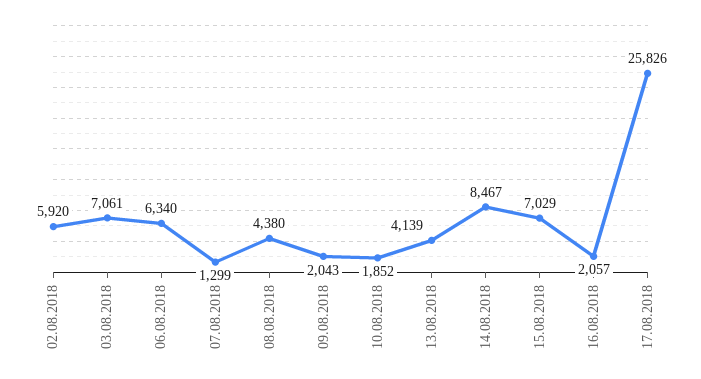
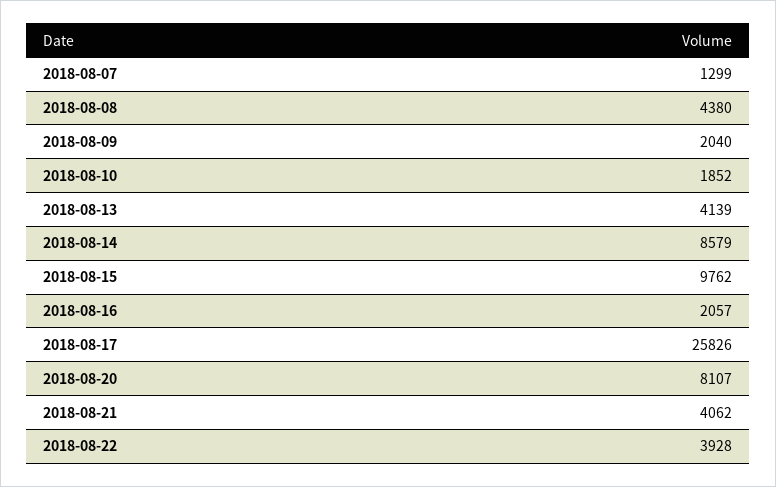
02.08.2018: 5920 -> none
03.08.2018: 7061 -> none
06.08.2018: 6340 -> none
09.08.2018: 2043 -> 2040
14.08.2018: 8467 -> 8579
15.08.2018: 7029 -> 9762
2018-08-20: none -> 8107
2018-08-21: none -> 4062
2018-08-22: none -> 3928

